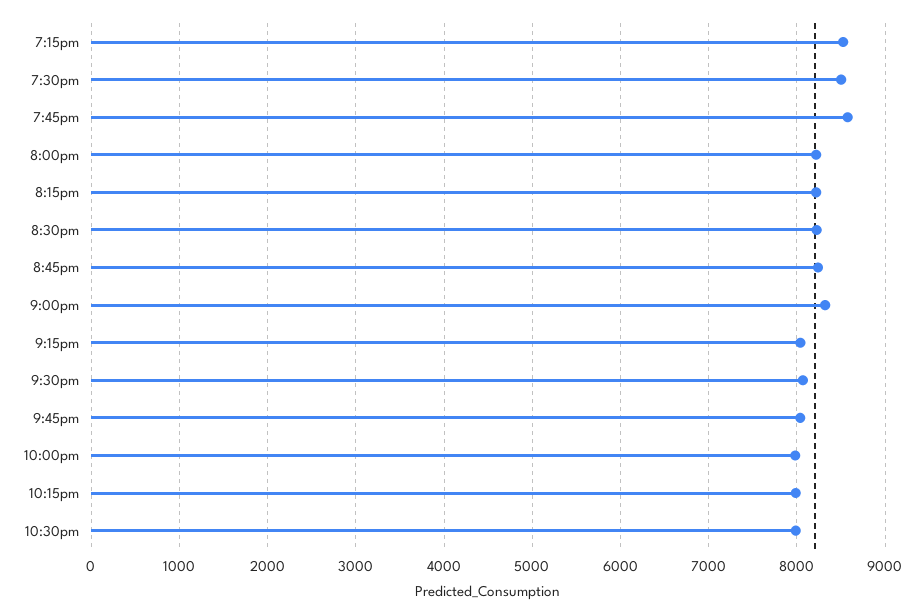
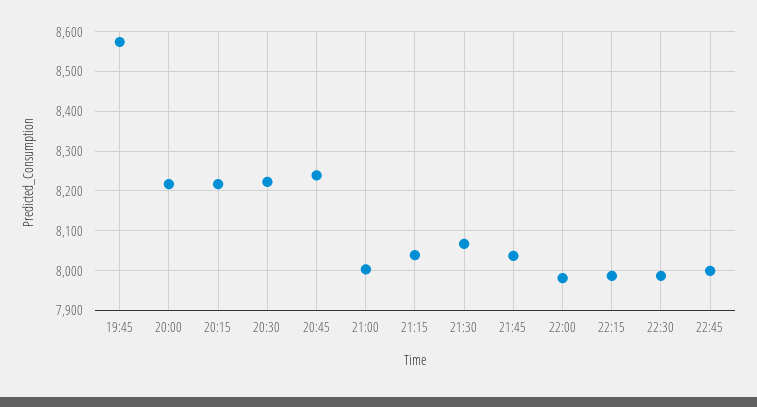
7:15pm: 8500 -> none
7:30pm: 8500 -> none
9:00pm: 8300 -> 8000
22:45: none -> 8000

